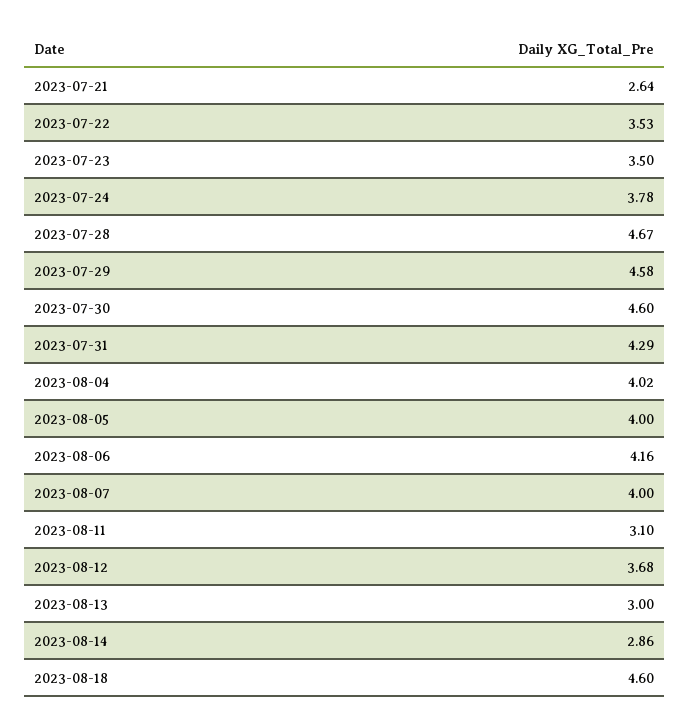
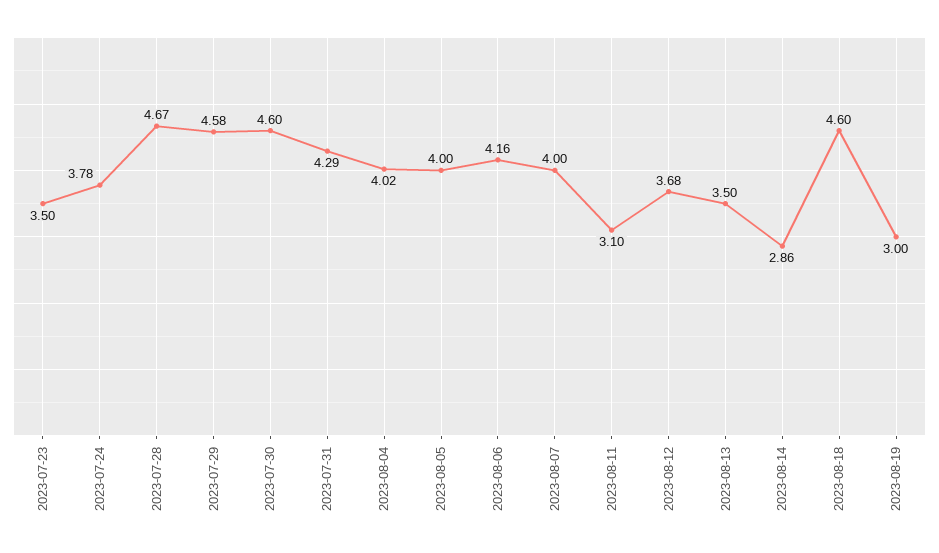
2023-07-21: 2.64 -> none
2023-07-22: 3.53 -> none
2023-08-13: 3 -> 3.5
2023-08-19: none -> 3

